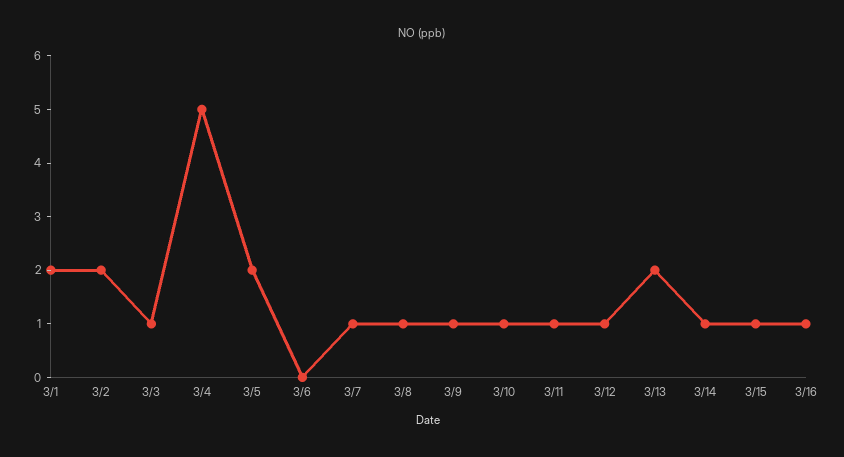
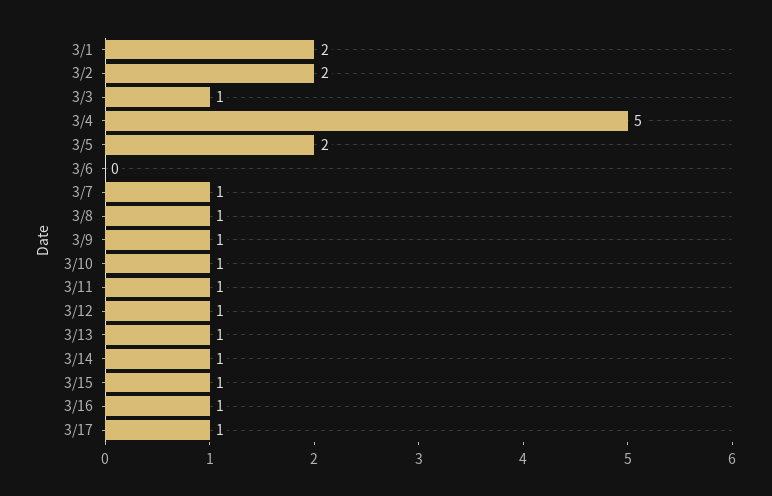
3/13: 2 -> 1
3/17: none -> 1

